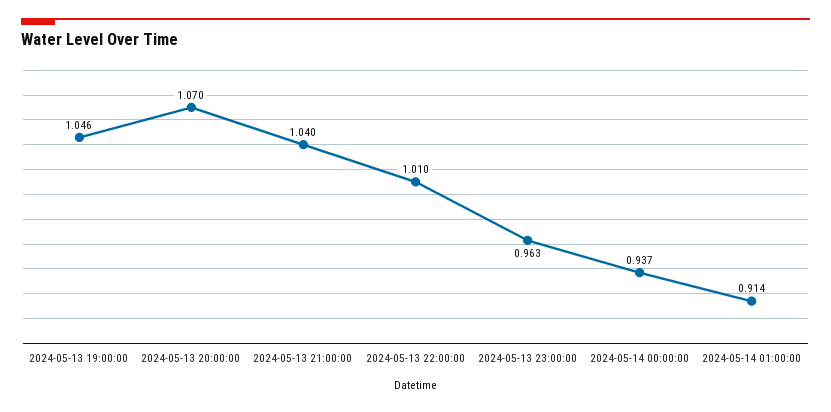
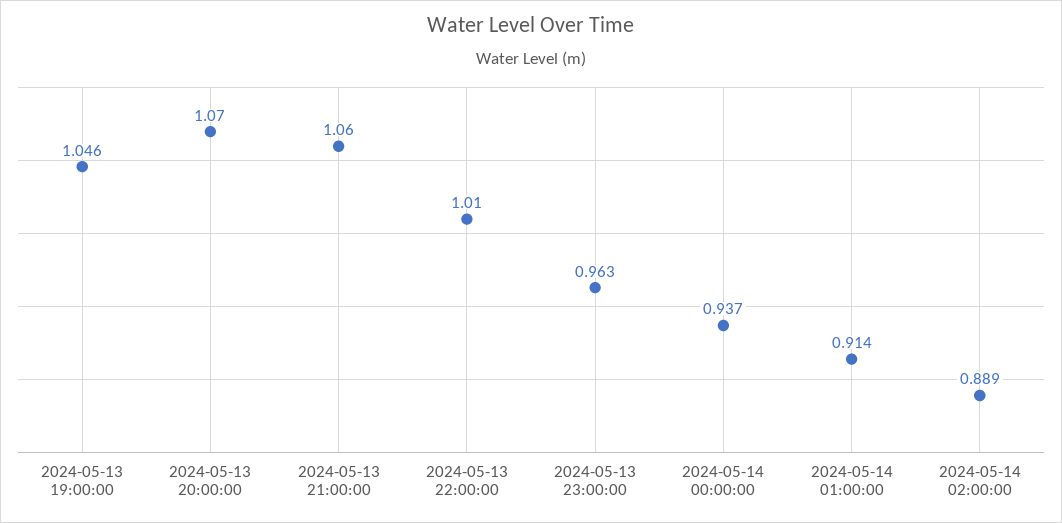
2024-05-13 21:00:00: 1.04 -> 1.06
2024-05-14 02:00:00: none -> 0.889

